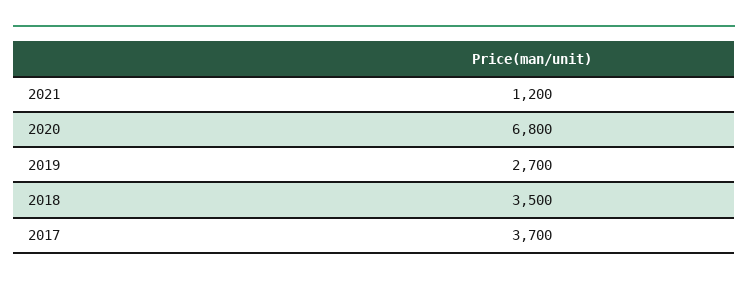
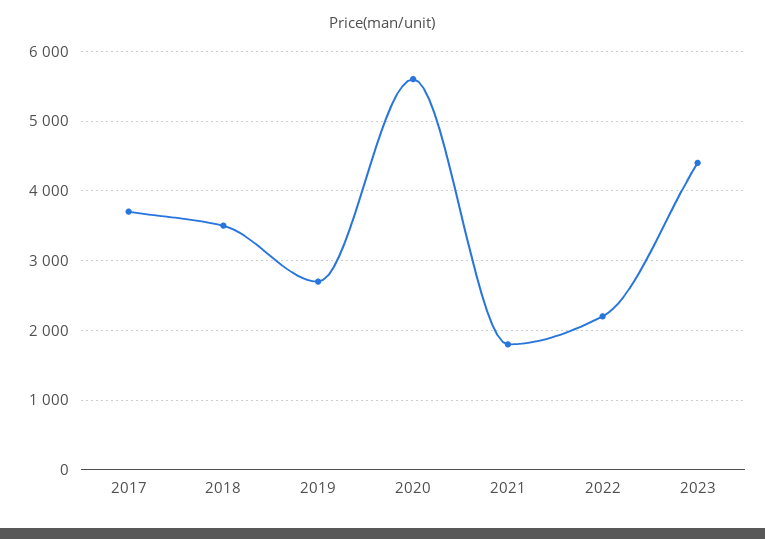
2021: 1200 -> 1800
2020: 6800 -> 5600
2022: none -> 2200
2023: none -> 4400

